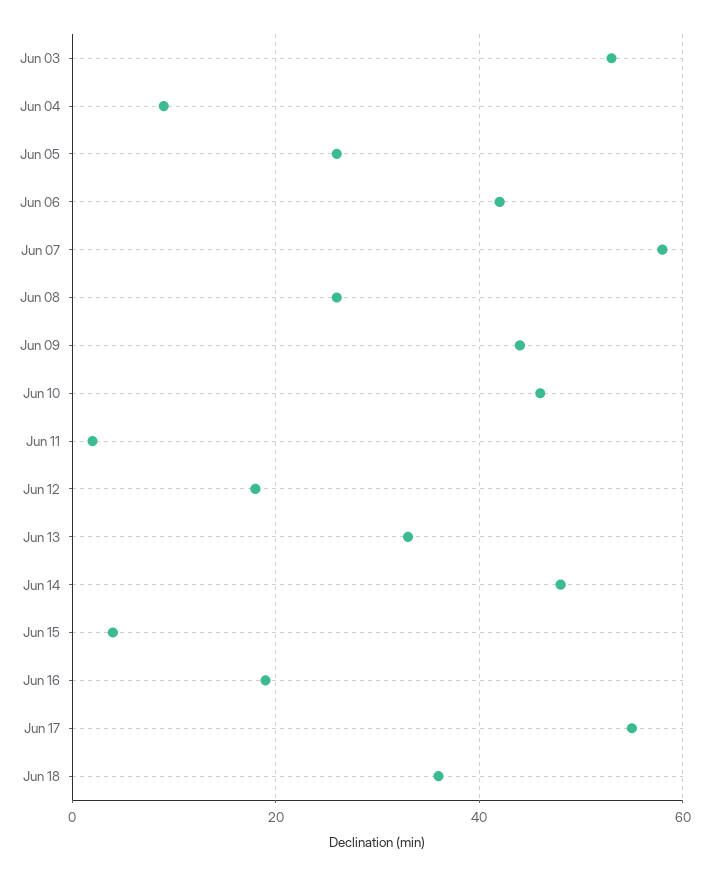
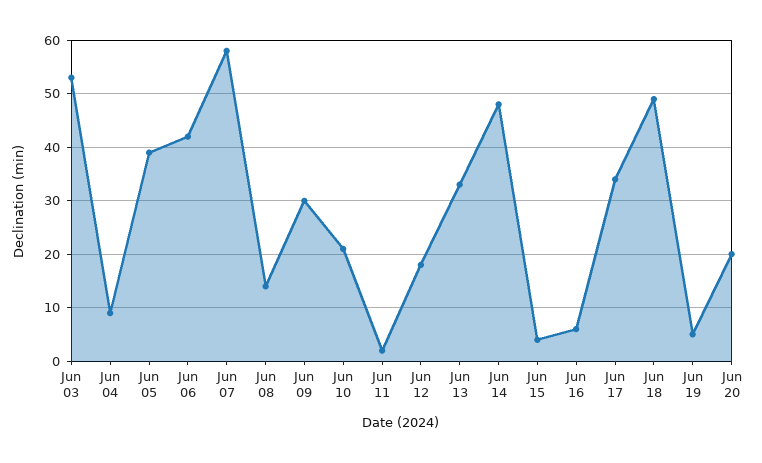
Jun 05: 25 -> 40
Jun 08: 25 -> 15
Jun 09: 45 -> 30
Jun 10: 45 -> 20
Jun 16: 20 -> 5
Jun 17: 55 -> 35
Jun 18: 35 -> 50
Jun 19: none -> 5
Jun 20: none -> 20

